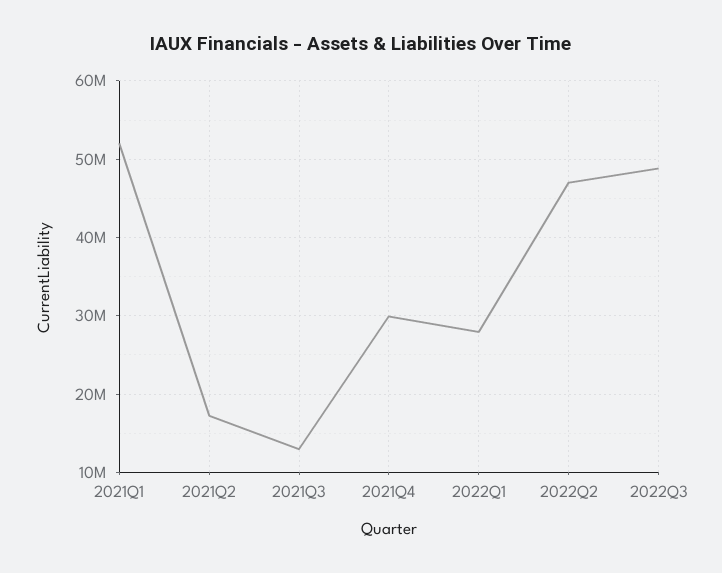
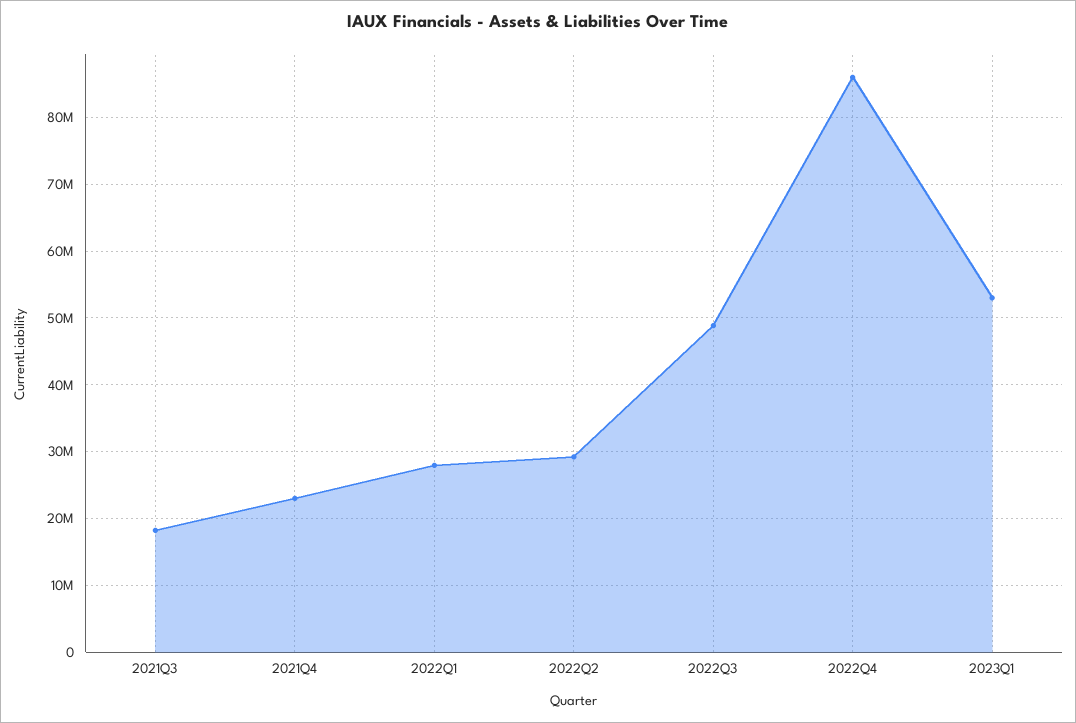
2021Q1: 52000000 -> none
2021Q2: 17000000 -> none
2021Q3: 13000000 -> 18000000
2021Q4: 30000000 -> 23000000
2022Q2: 47000000 -> 29000000
2022Q4: none -> 86000000
2023Q1: none -> 53000000

